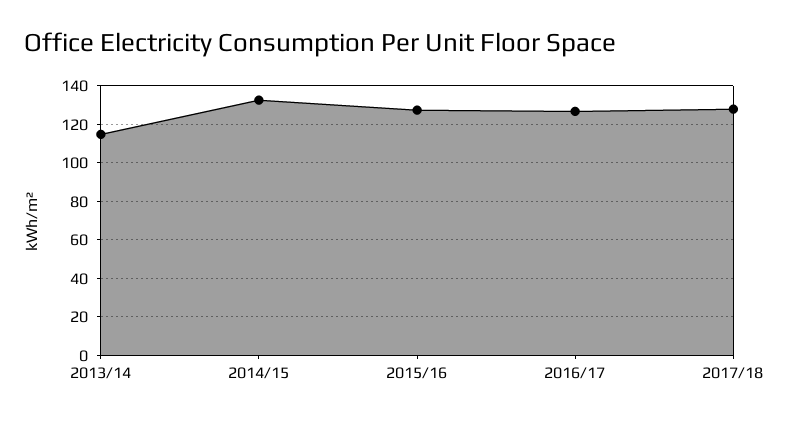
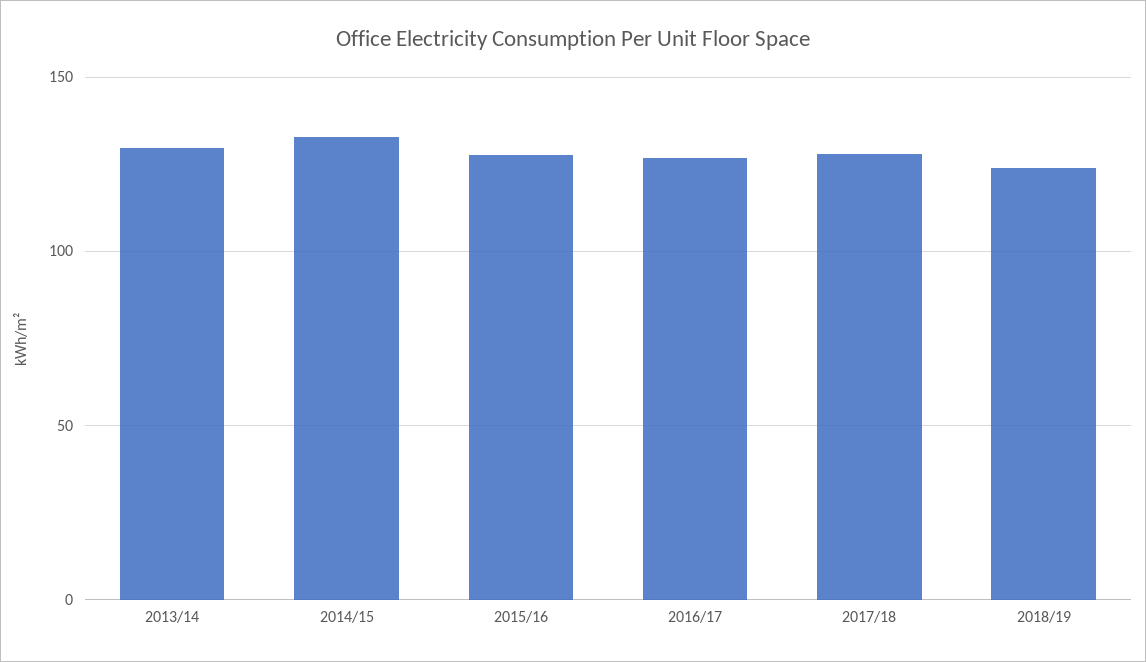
2013/14: 115 -> 130
2018/19: none -> 125

